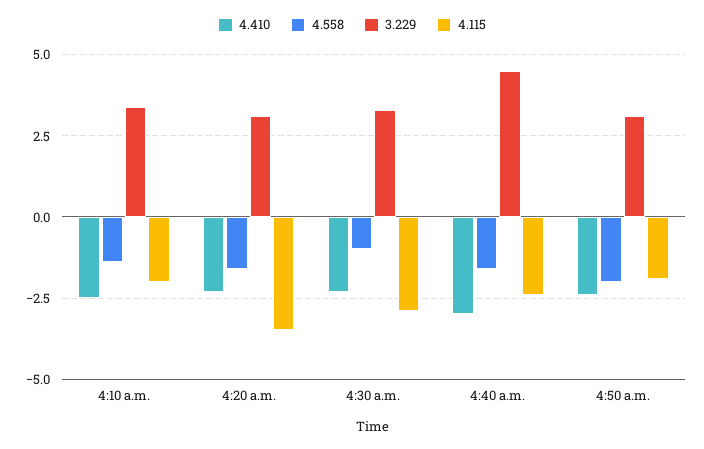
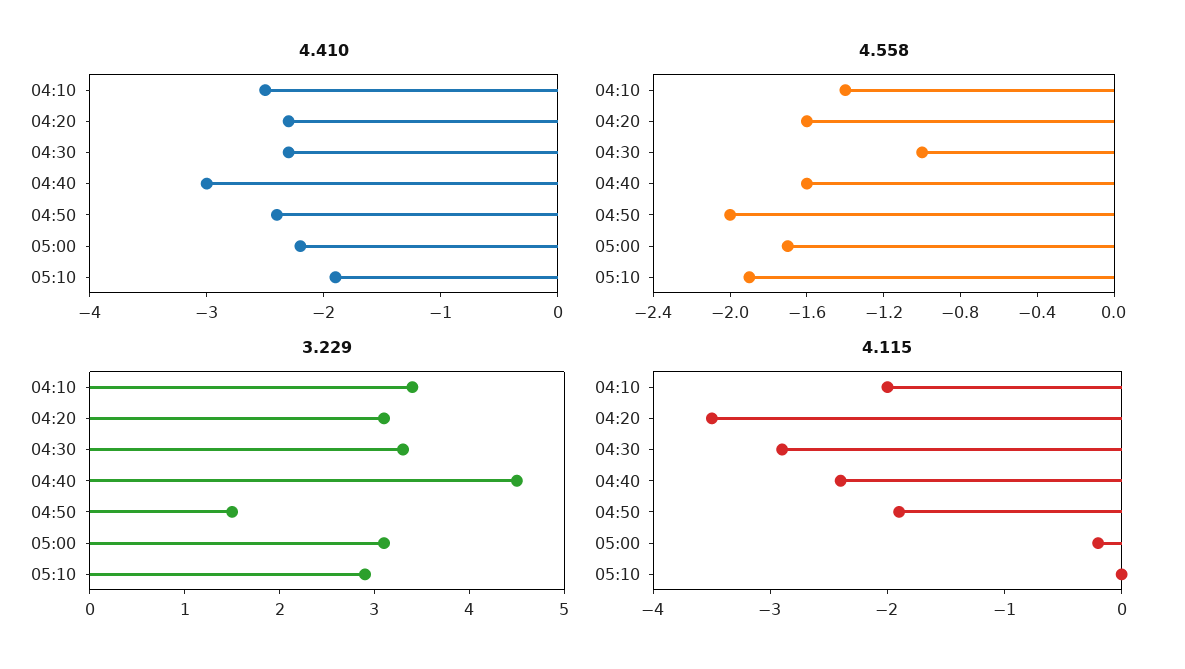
3.229, 4:50 a.m.: 3 -> 1.5
4.410, 05:00: none -> -2.2
4.410, 05:10: none -> -1.9
4.558, 05:00: none -> -1.7
4.558, 05:10: none -> -1.9
3.229, 05:00: none -> 3.1
3.229, 05:10: none -> 2.9
4.115, 05:00: none -> -0.2
4.115, 05:10: none -> 0

